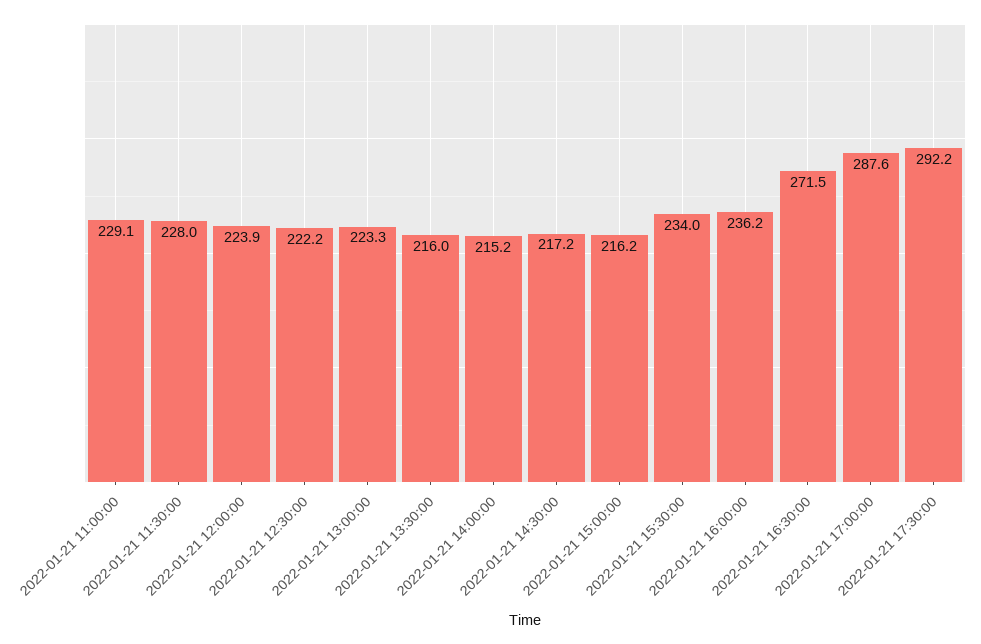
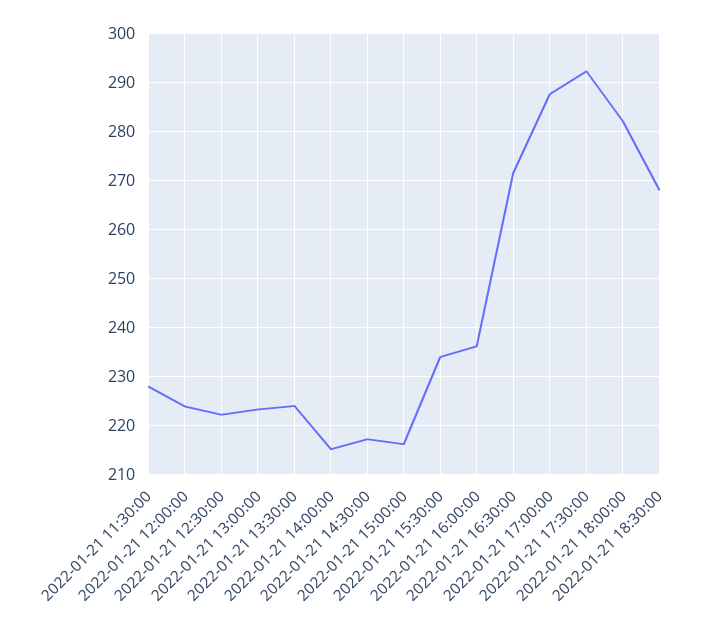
2022-01-21 11:00:00: 229.1 -> none
2022-01-21 13:30:00: 216 -> 224
2022-01-21 18:00:00: none -> 282
2022-01-21 18:30:00: none -> 268

